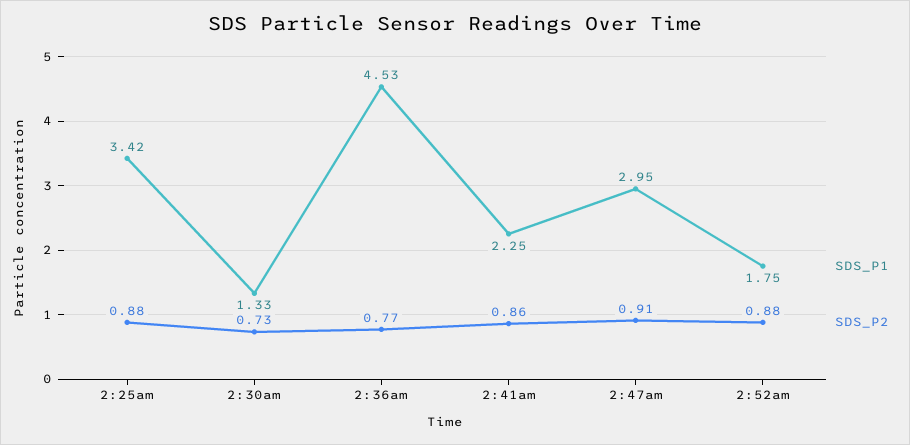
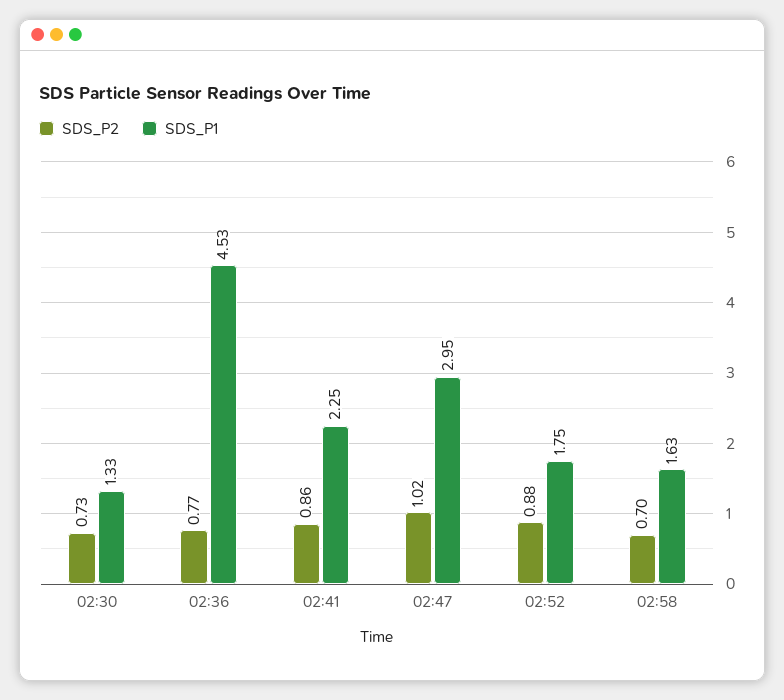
SDS_P1, 2:25am: 3.42 -> none
SDS_P2, 2:25am: 0.88 -> none
SDS_P2, 2:47am: 0.91 -> 1.02
SDS_P2, 02:58: none -> 0.7
SDS_P1, 02:58: none -> 1.63

